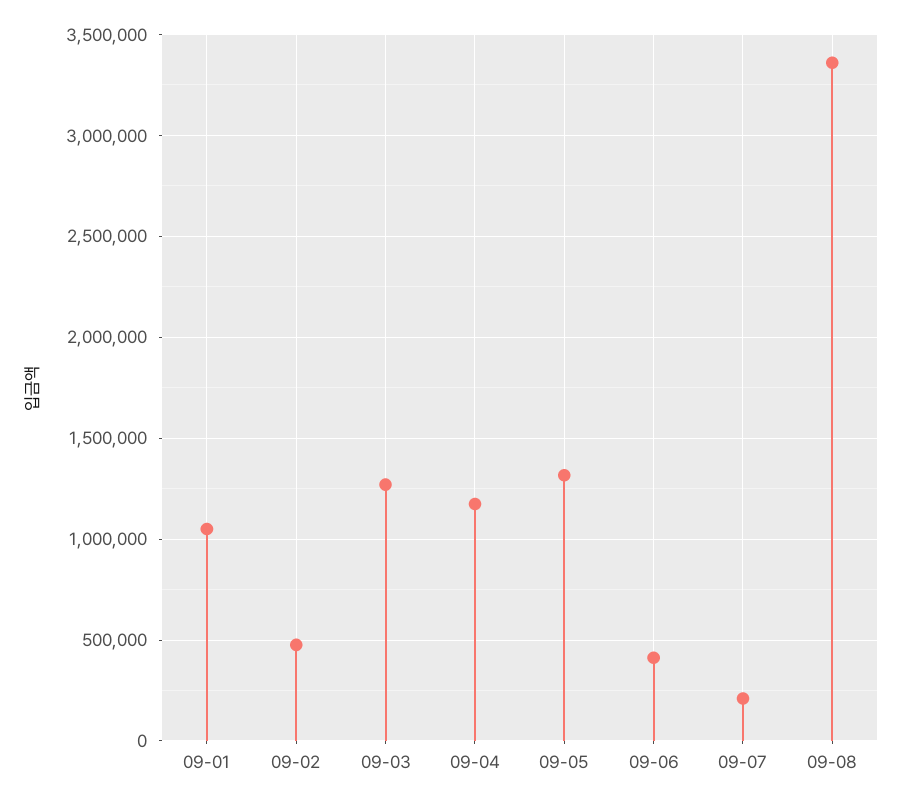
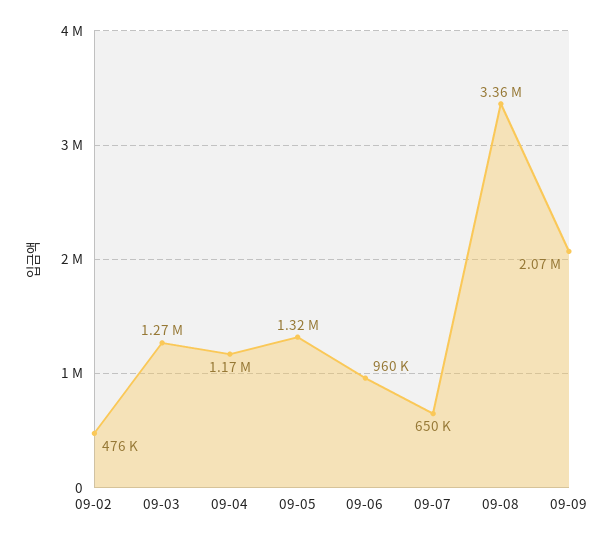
09-01: 1050000 -> none
09-06: 400000 -> 960000
09-07: 200000 -> 650000
09-09: none -> 2070000

